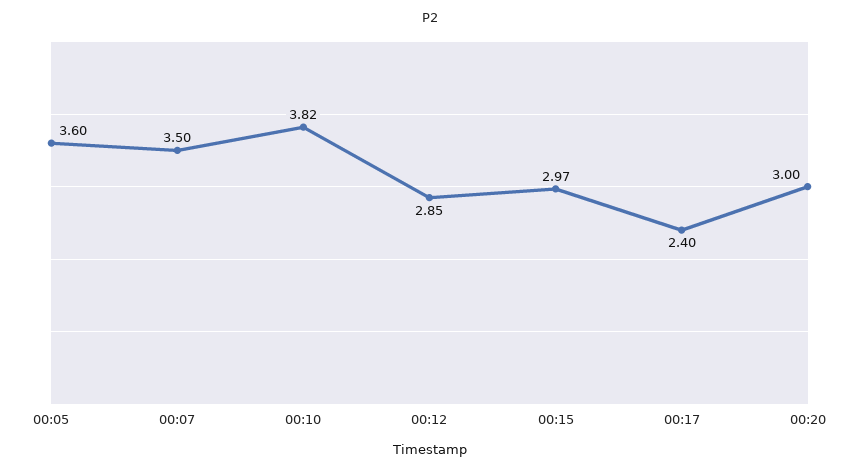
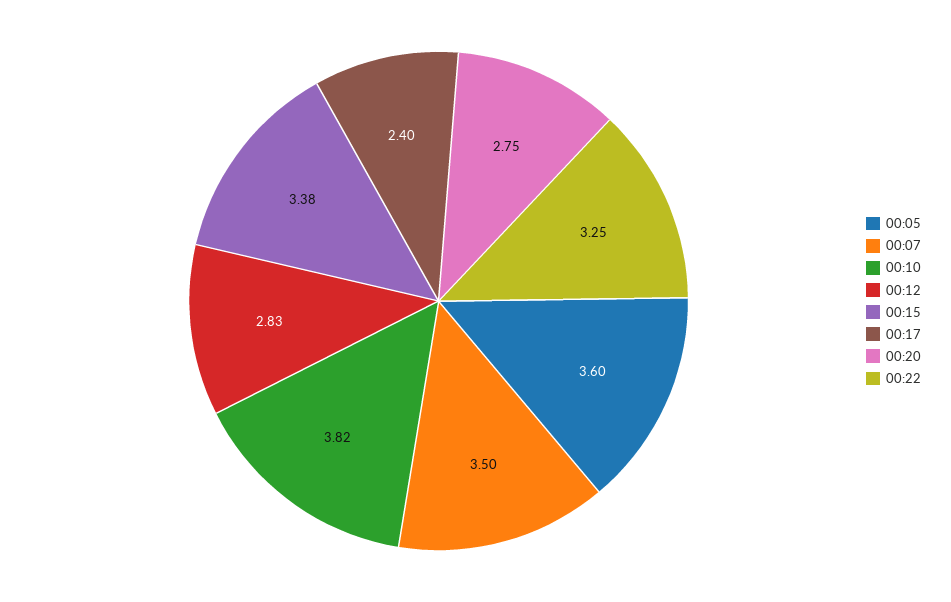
00:12: 2.85 -> 2.83
00:15: 2.97 -> 3.38
00:20: 3 -> 2.75
00:22: none -> 3.25

